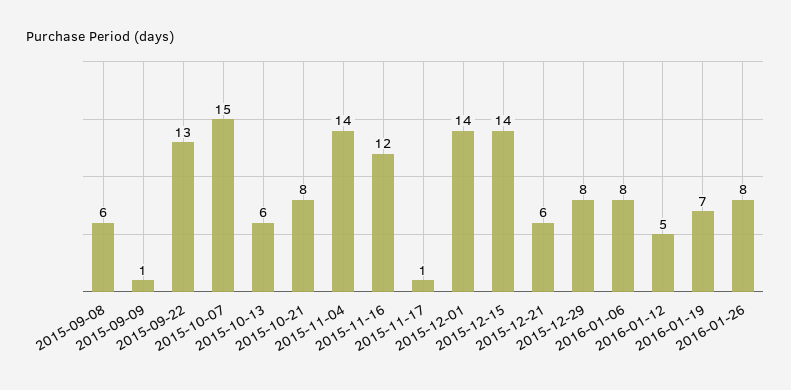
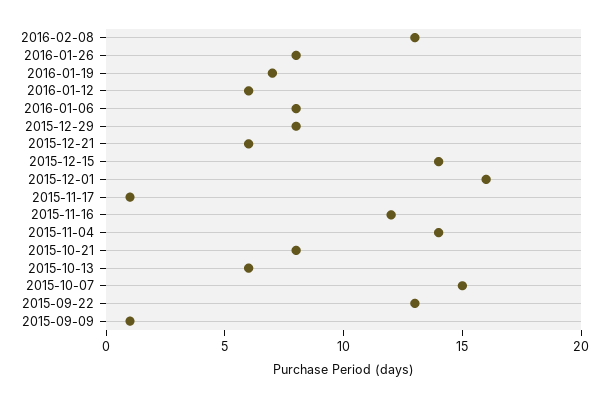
2015-09-08: 6 -> none
2015-12-01: 14 -> 16
2016-01-12: 5 -> 6
2016-02-08: none -> 13

